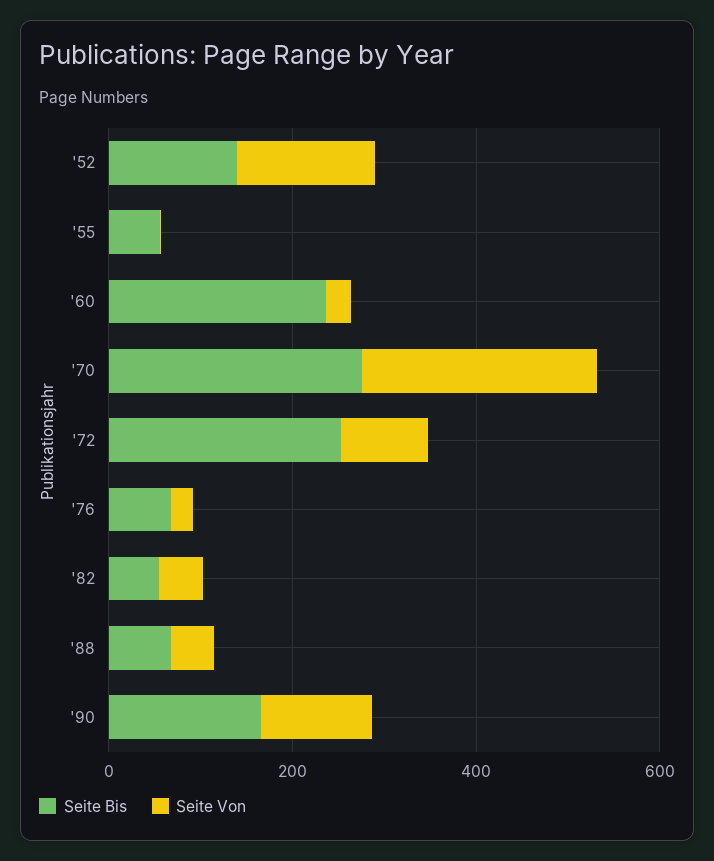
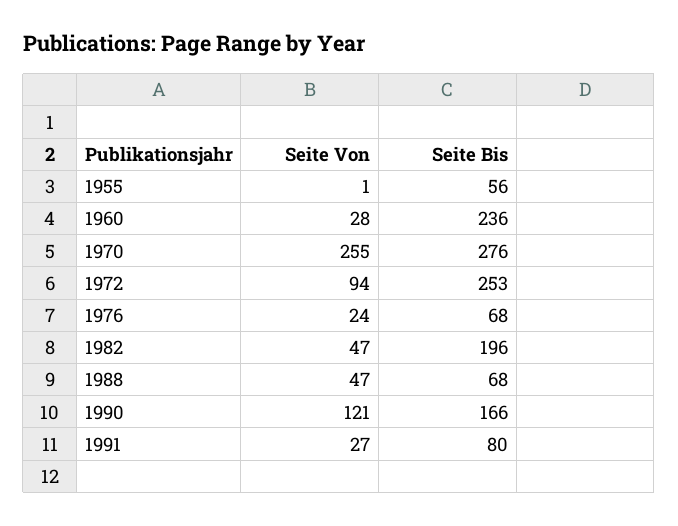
Seite Bis, '52: 150 -> none
Seite Von, '52: 150 -> none
Seite Bis, '82: 50 -> 196
Seite Von, 1991: none -> 27
Seite Bis, 1991: none -> 80

